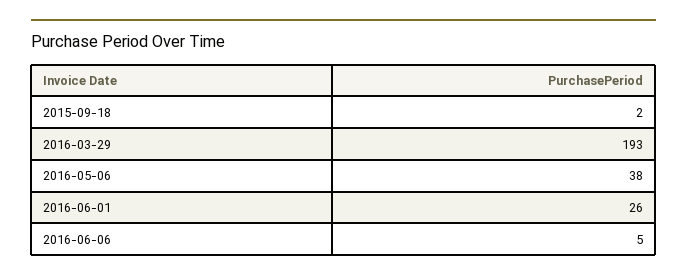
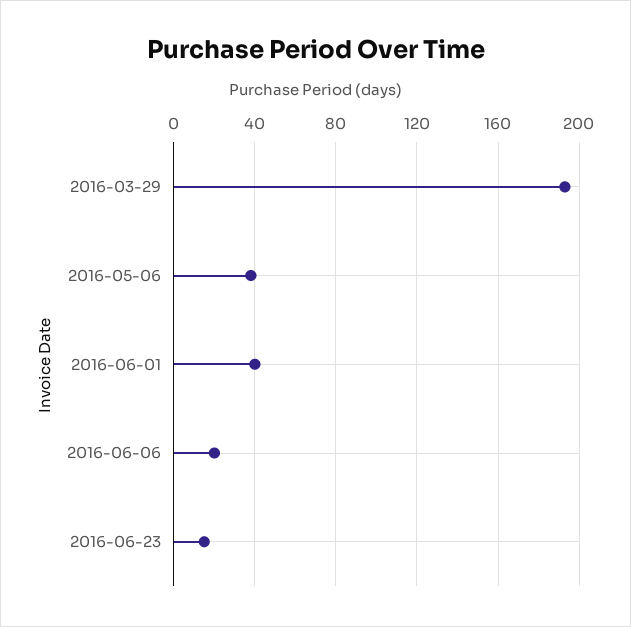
2015-09-18: 2 -> none
2016-06-01: 26 -> 40
2016-06-06: 5 -> 20
2016-06-23: none -> 15

